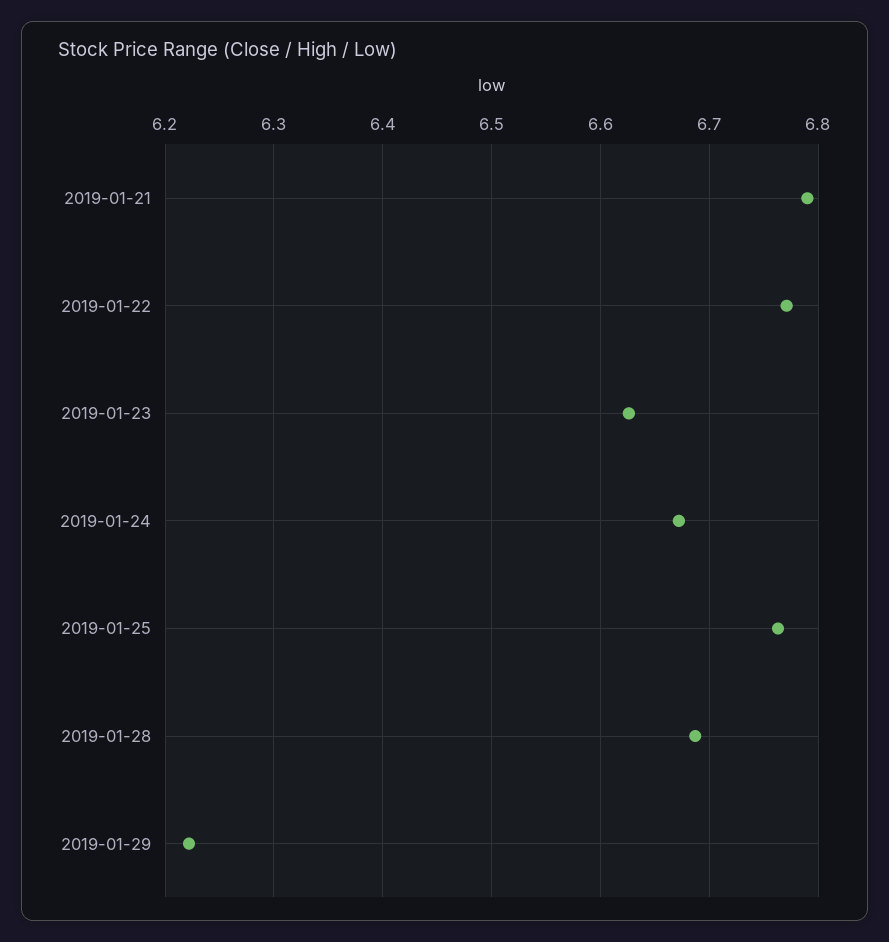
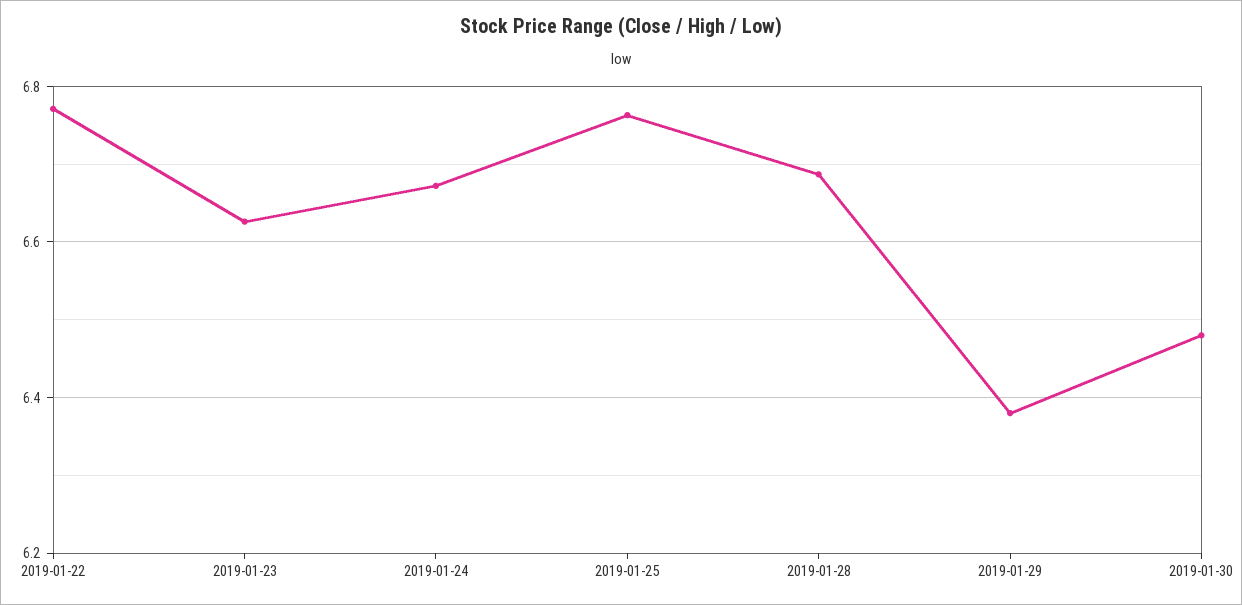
2019-01-21: 6.79 -> none
2019-01-29: 6.22 -> 6.38
2019-01-30: none -> 6.48

